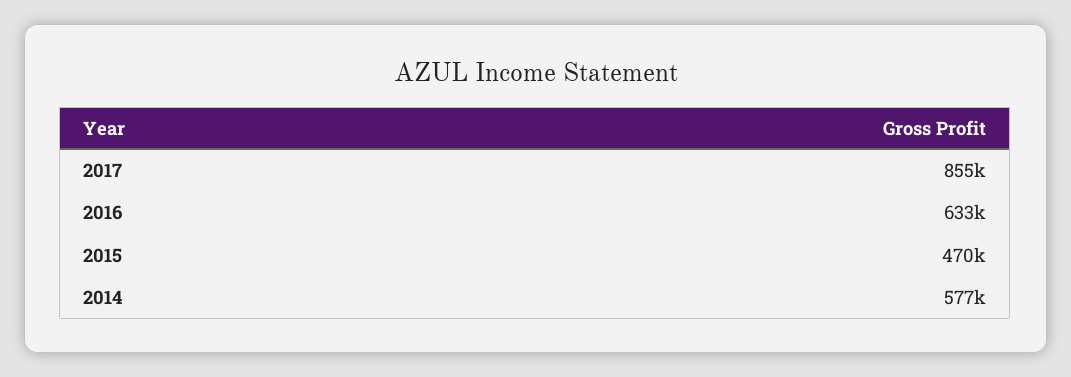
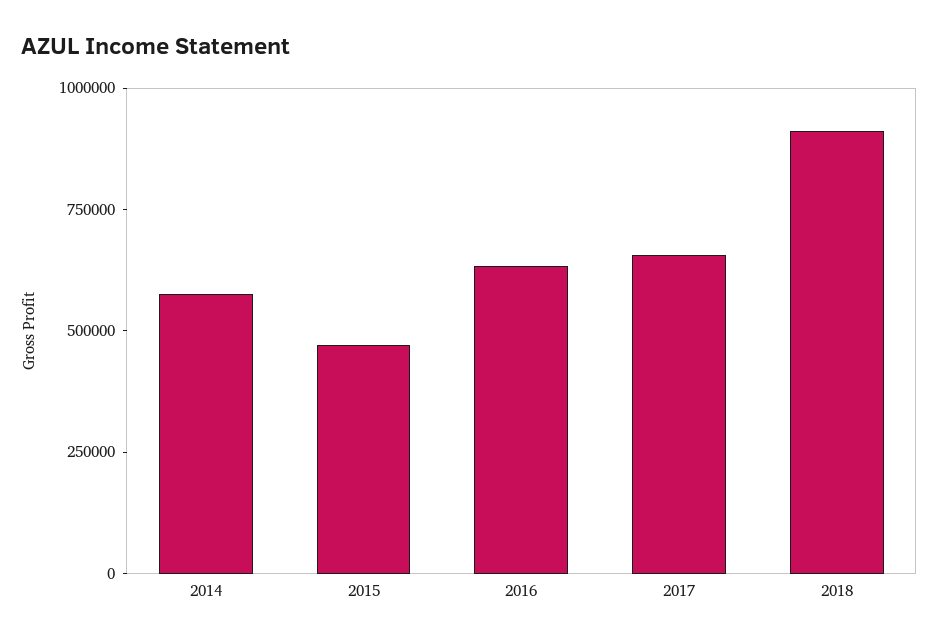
2017: 855000 -> 650000
2018: none -> 900000

